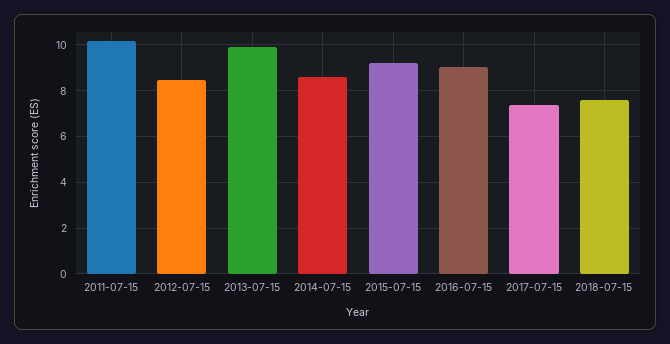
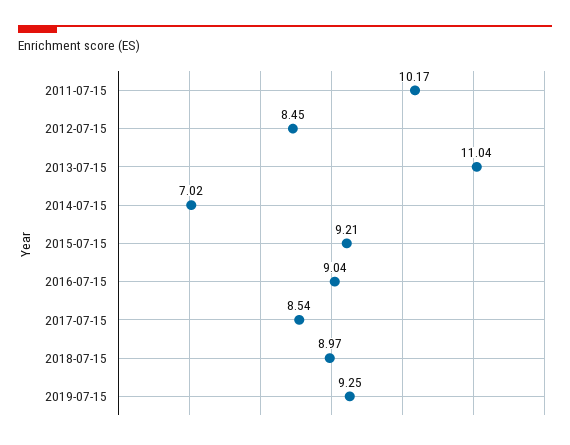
2013-07-15: 10 -> 11.04
2014-07-15: 8.5 -> 7.02
2017-07-15: 7.5 -> 8.54
2018-07-15: 7.5 -> 8.97
2019-07-15: none -> 9.25

